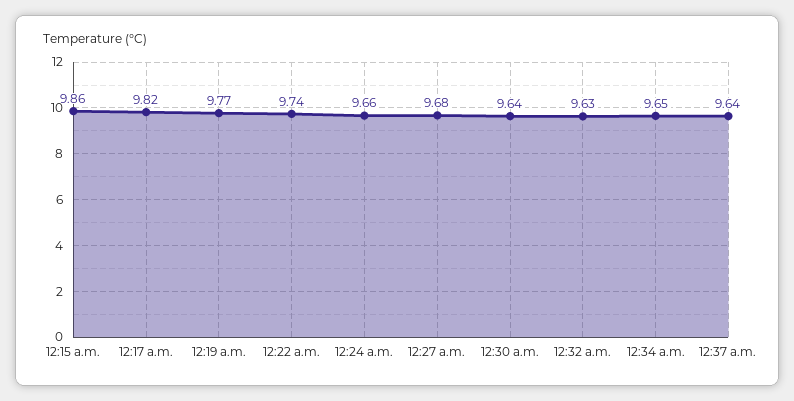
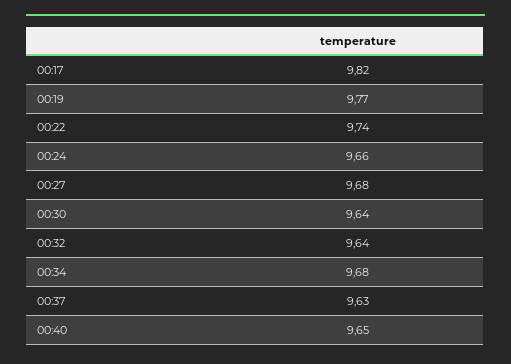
12:15 a.m.: 9.86 -> none
12:32 a.m.: 9.63 -> 9.64
12:34 a.m.: 9.65 -> 9.68
12:37 a.m.: 9.64 -> 9.63
00:40: none -> 9.65

